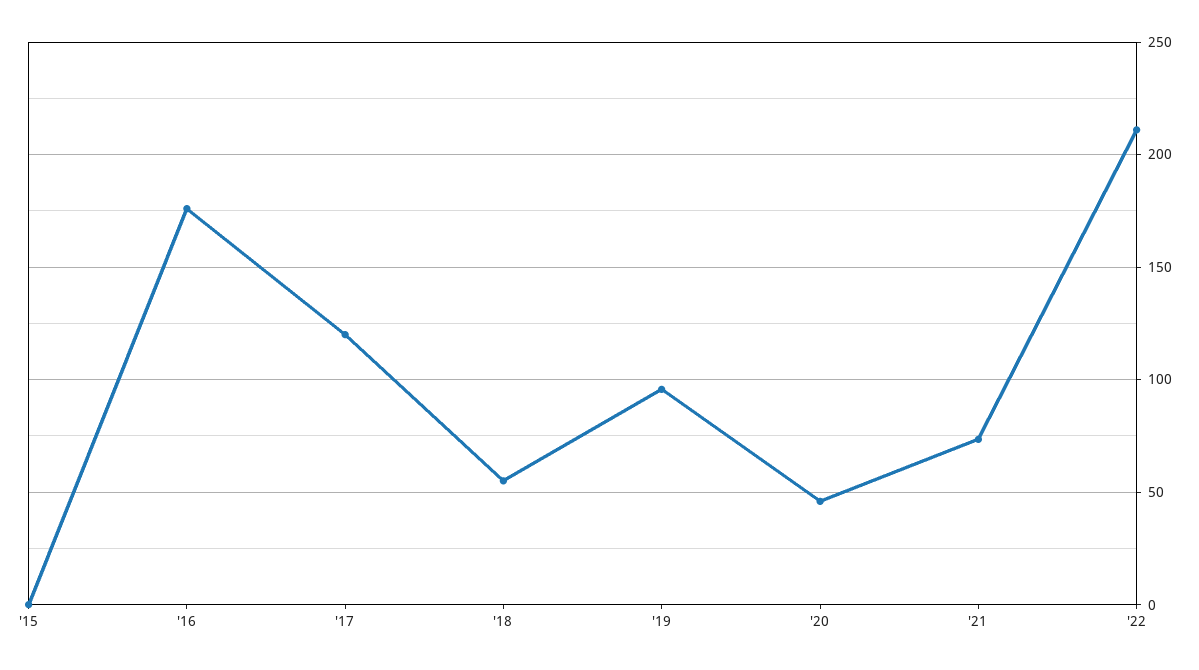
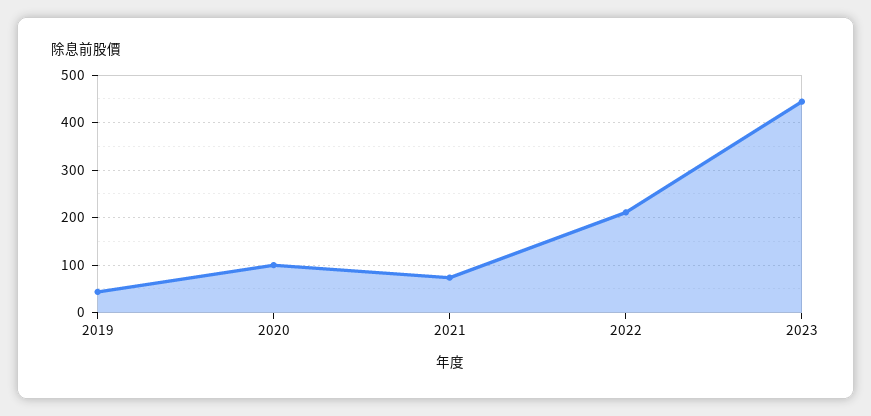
'15: 0 -> none
'16: 175 -> none
'17: 120 -> none
'18: 55 -> none
'19: 95 -> 40
'20: 45 -> 100
2023: none -> 440

